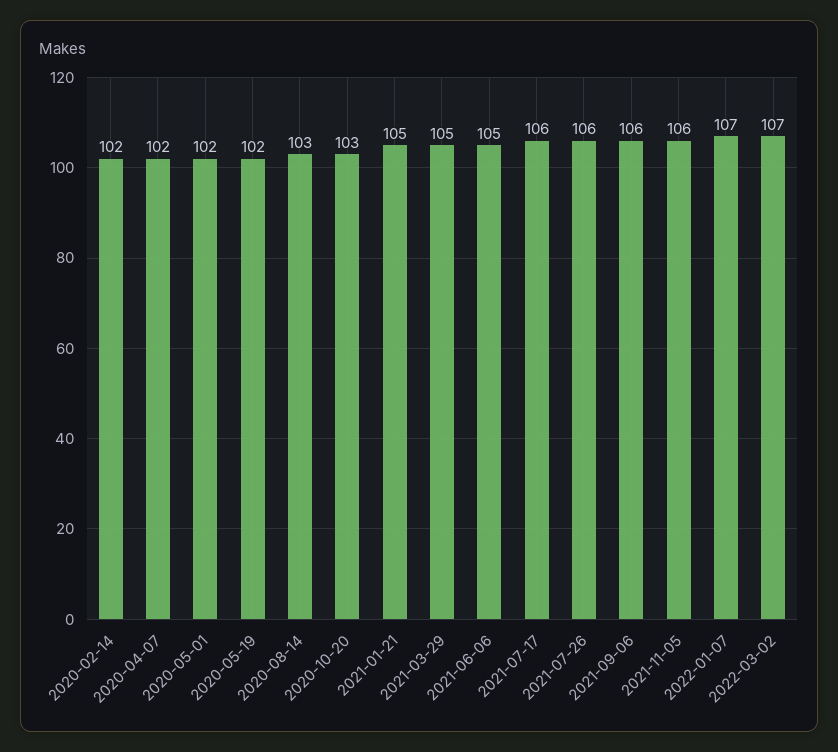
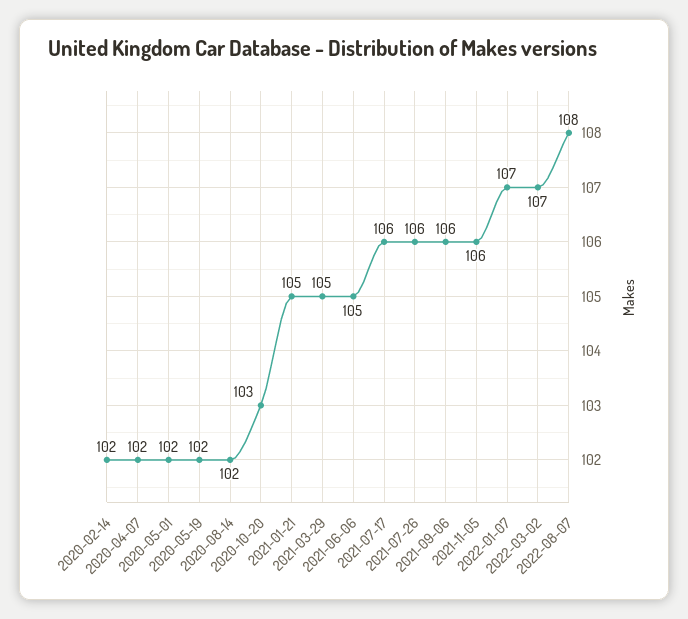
2020-08-14: 103 -> 102
2022-08-07: none -> 108

